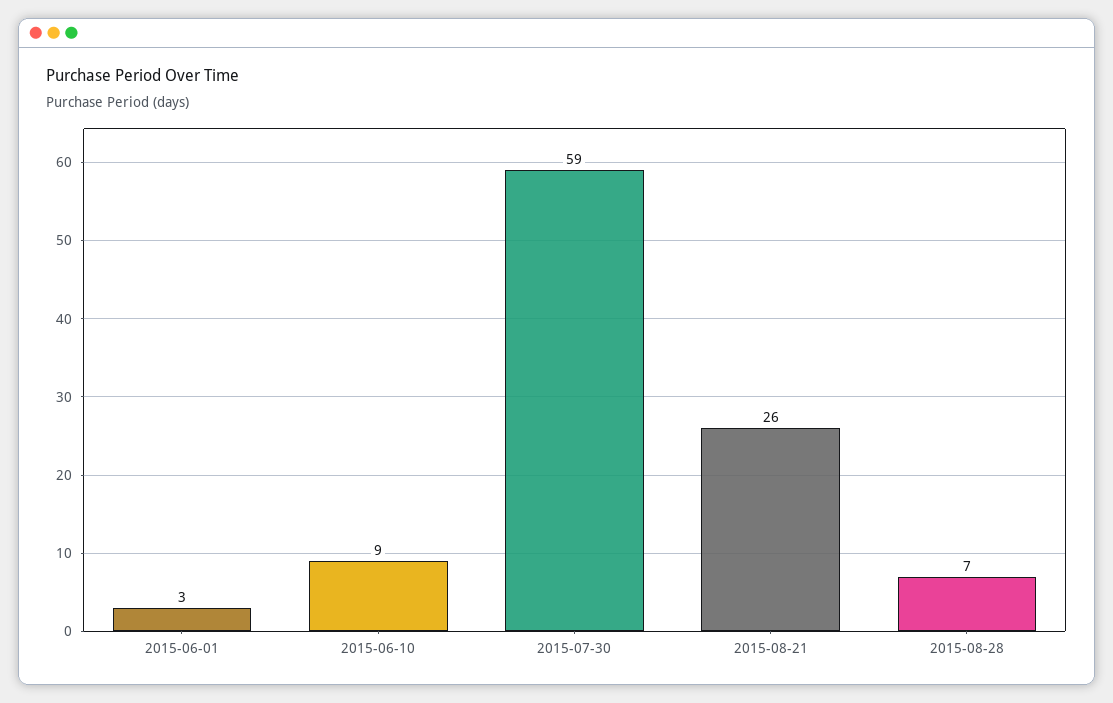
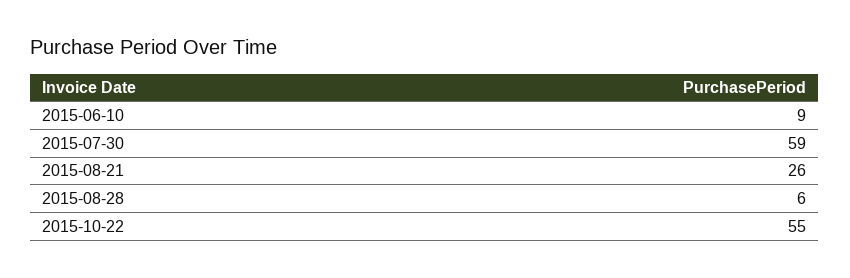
2015-06-01: 3 -> none
2015-08-28: 7 -> 6
2015-10-22: none -> 55

